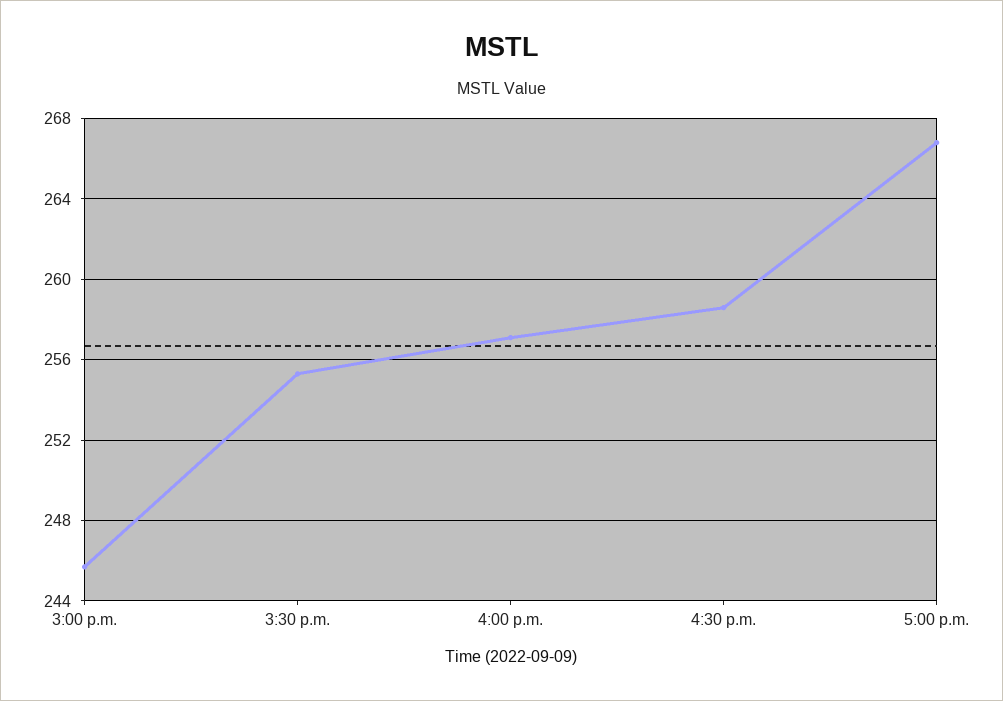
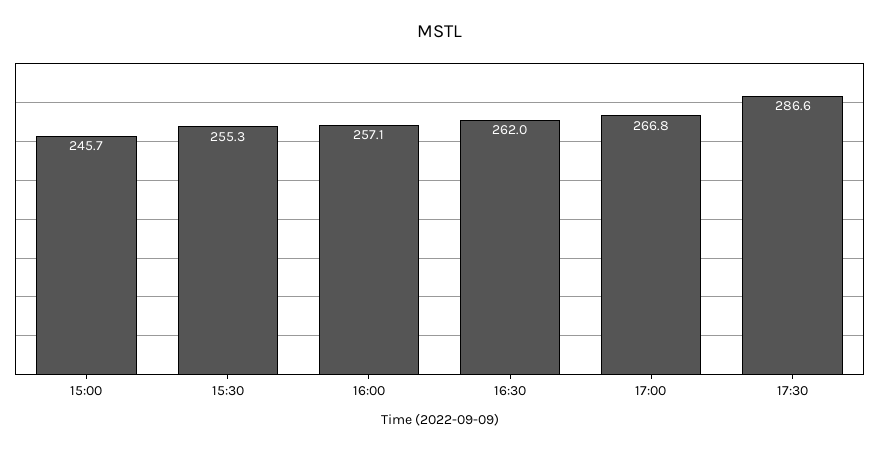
4:30 p.m.: 258.5 -> 262
17:30: none -> 286.6

